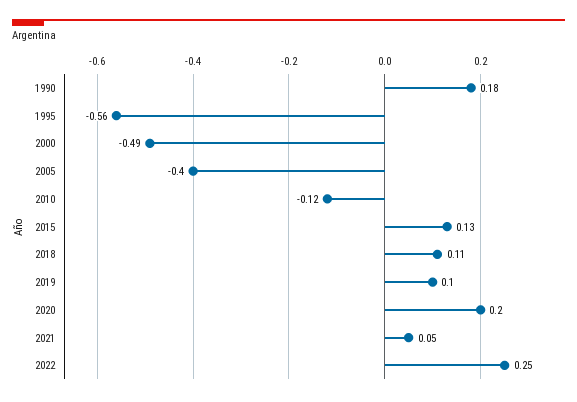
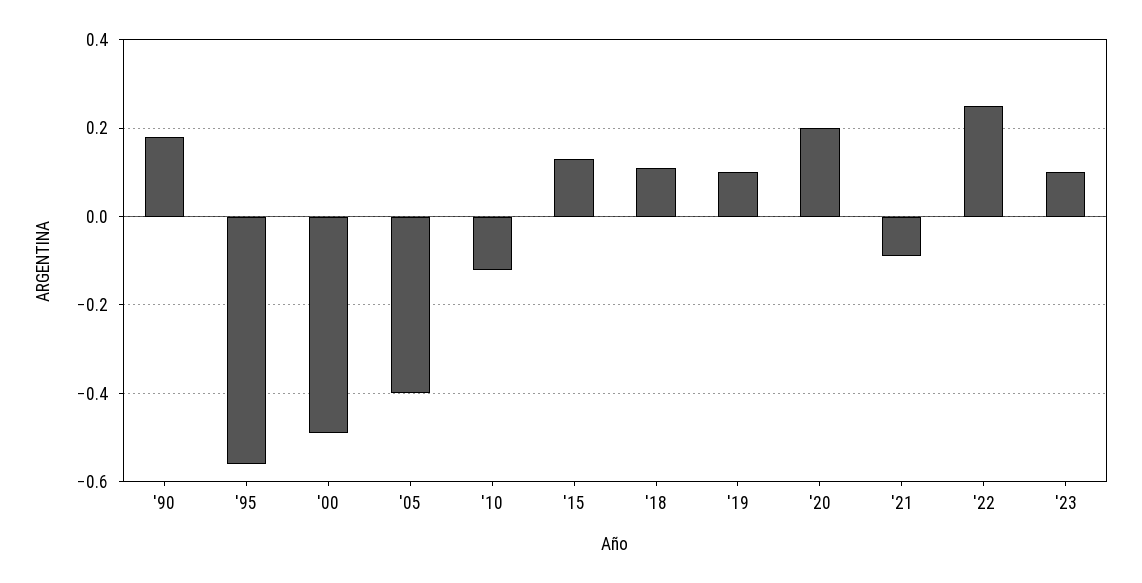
2021: 0.05 -> -0.1
'23: none -> 0.1

